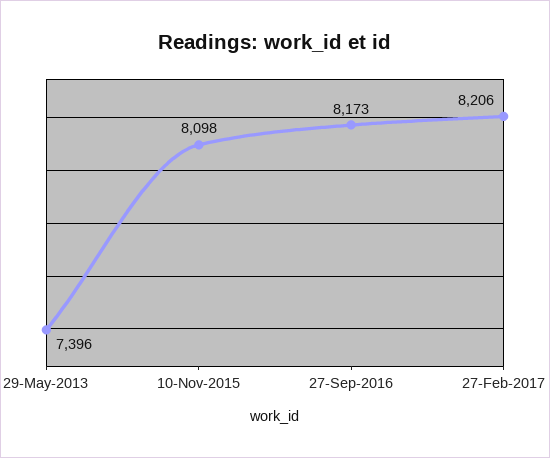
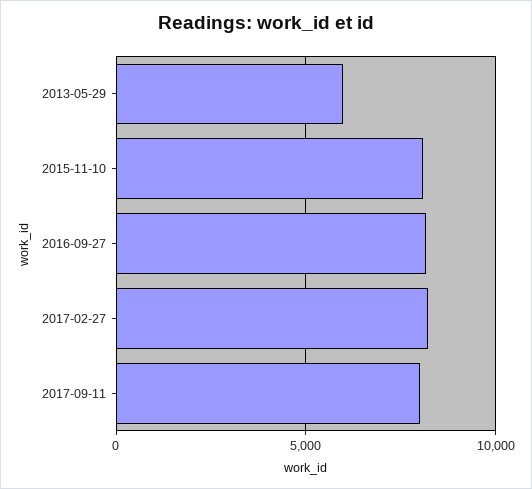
29-May-2013: 7396 -> 6000
2017-09-11: none -> 8000

